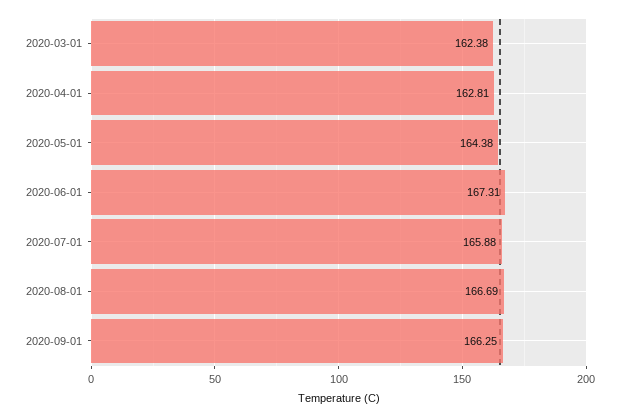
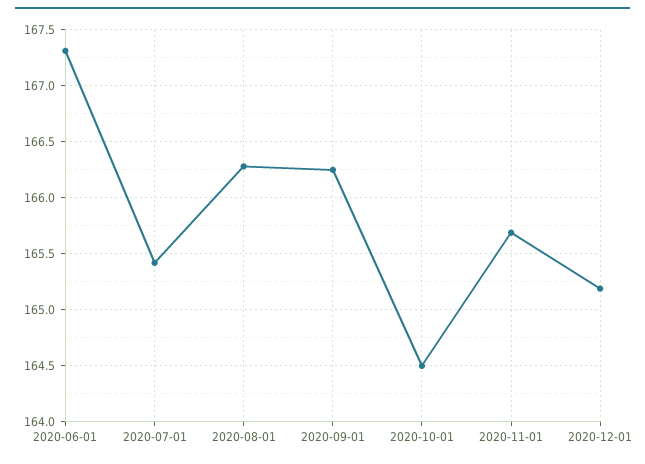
2020-03-01: 162.38 -> none
2020-04-01: 162.81 -> none
2020-05-01: 164.38 -> none
2020-07-01: 165.88 -> 165.4
2020-08-01: 166.69 -> 166.3
2020-10-01: none -> 164.5
2020-11-01: none -> 165.7
2020-12-01: none -> 165.2

